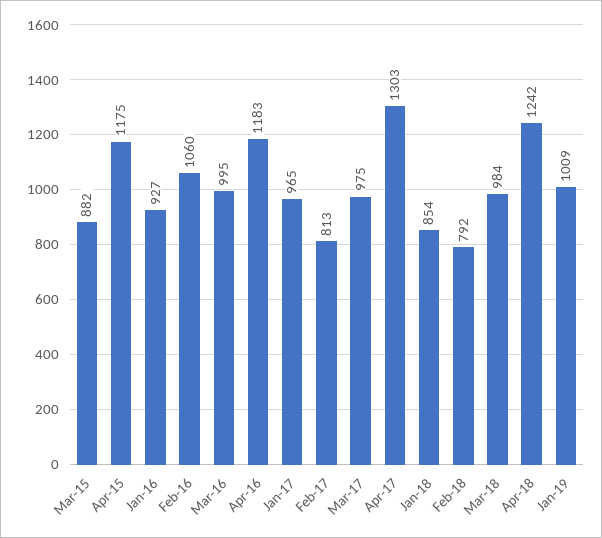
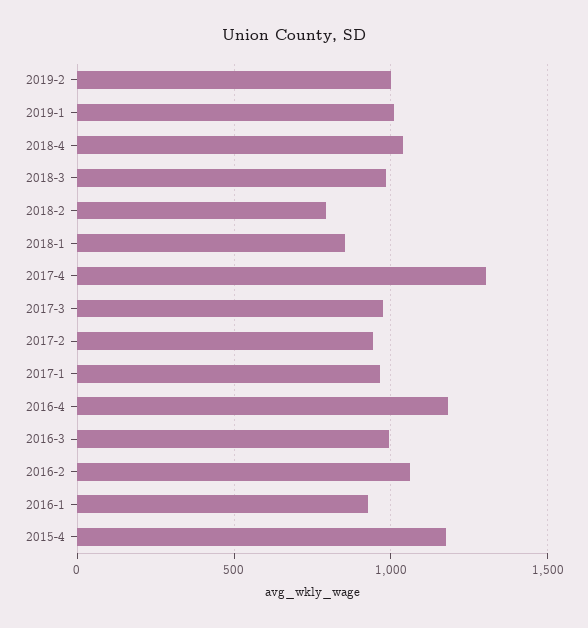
Mar-15: 882 -> none
Feb-17: 813 -> 950
Apr-18: 1242 -> 1050
2019-2: none -> 1000

